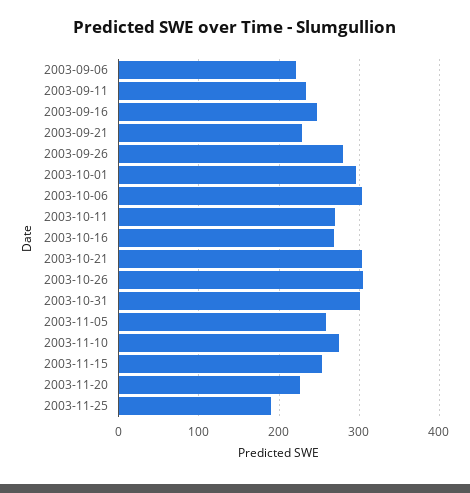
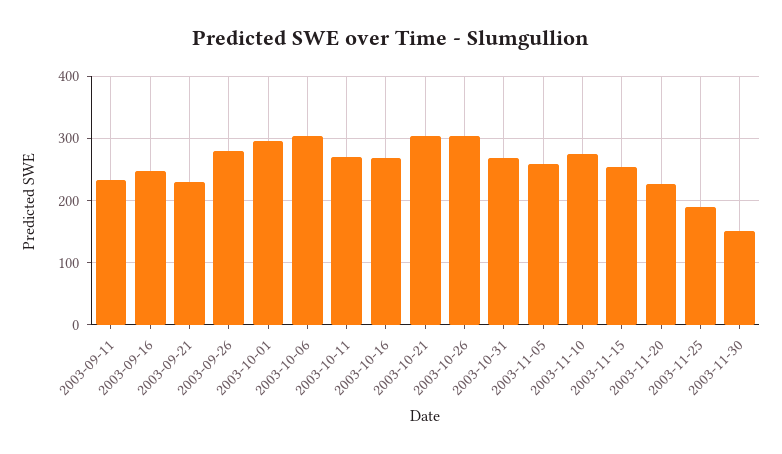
2003-09-06: 220 -> none
2003-10-31: 300 -> 270
2003-11-30: none -> 150

